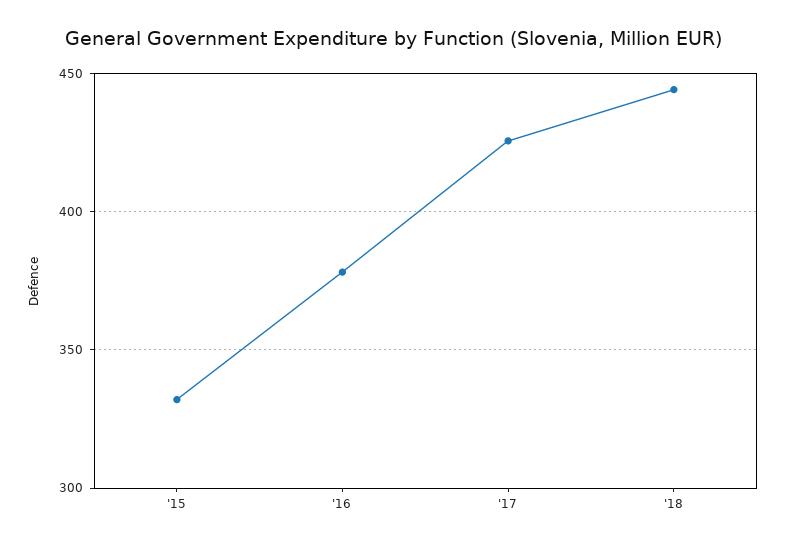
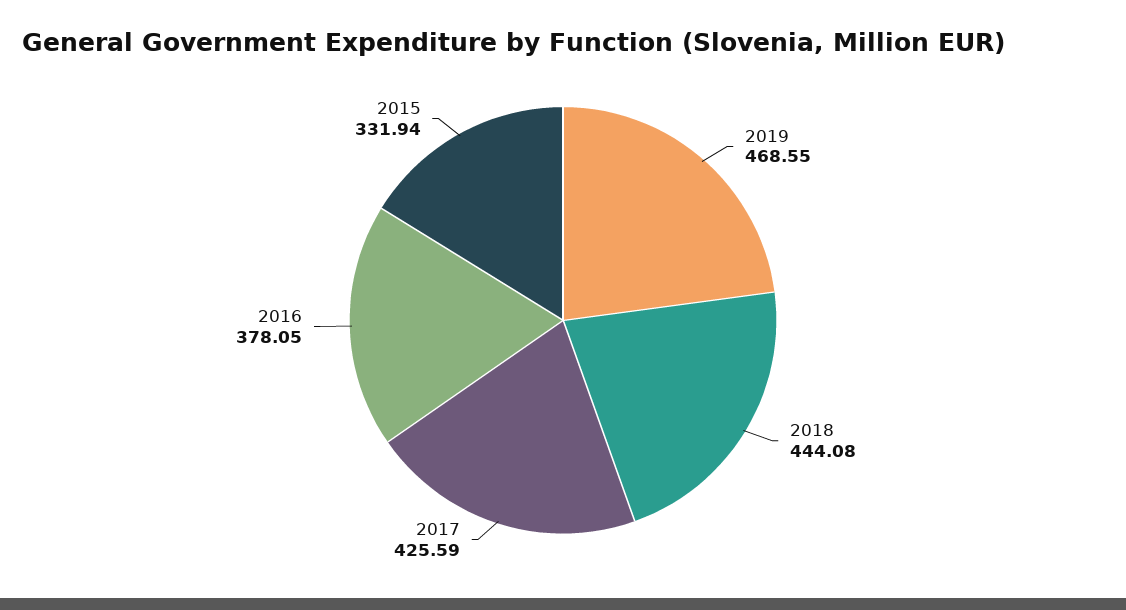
2019: none -> 468.55

